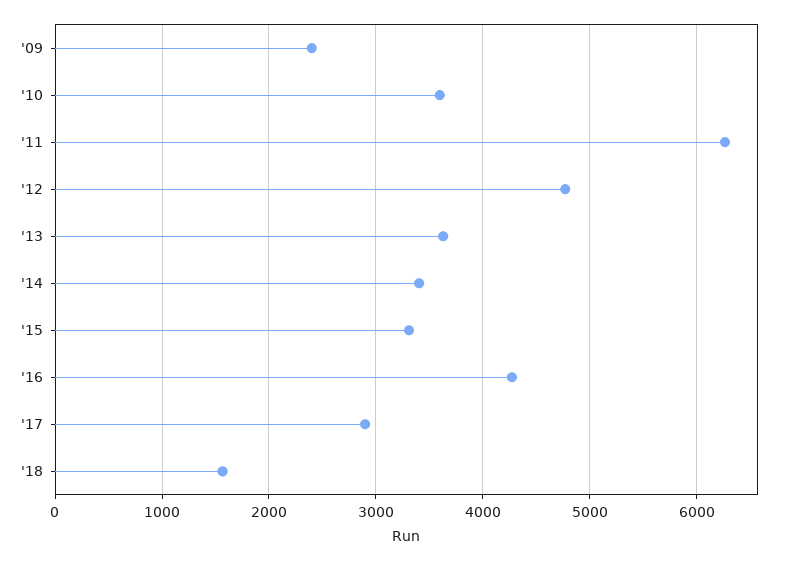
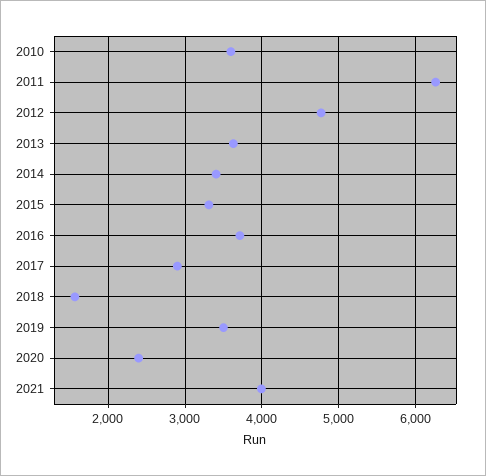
'09: 2400 -> none
'16: 4300 -> 3700
2019: none -> 3500
2020: none -> 2400
2021: none -> 4000

